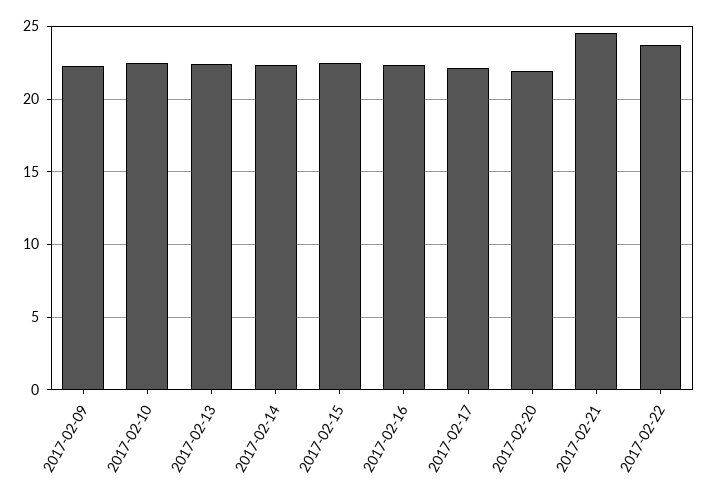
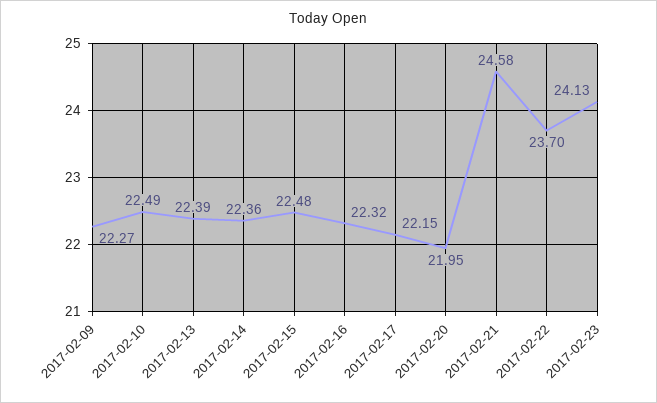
2017-02-23: none -> 24.13

